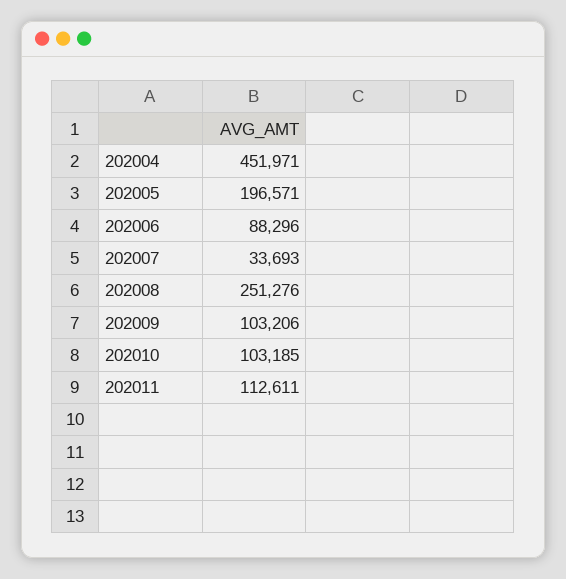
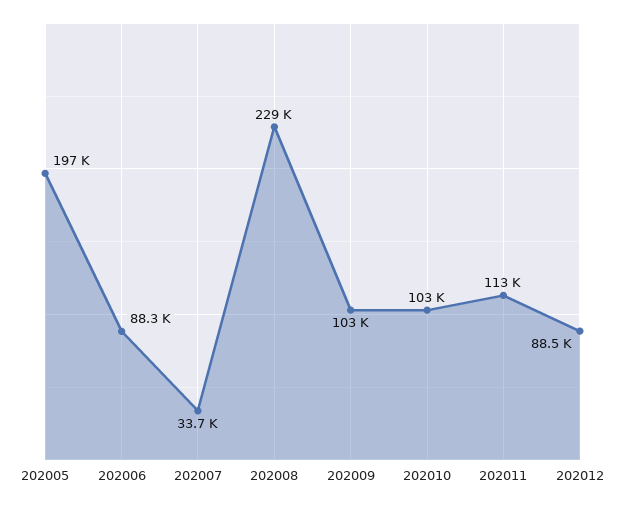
202004: 451971 -> none
202008: 251276 -> 229000
202012: none -> 88500

